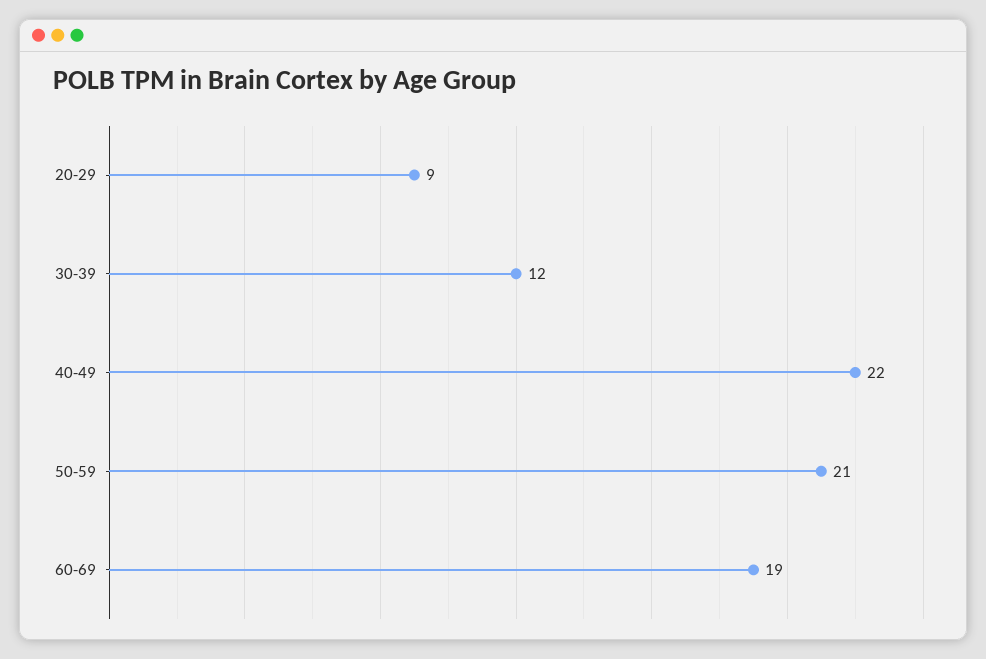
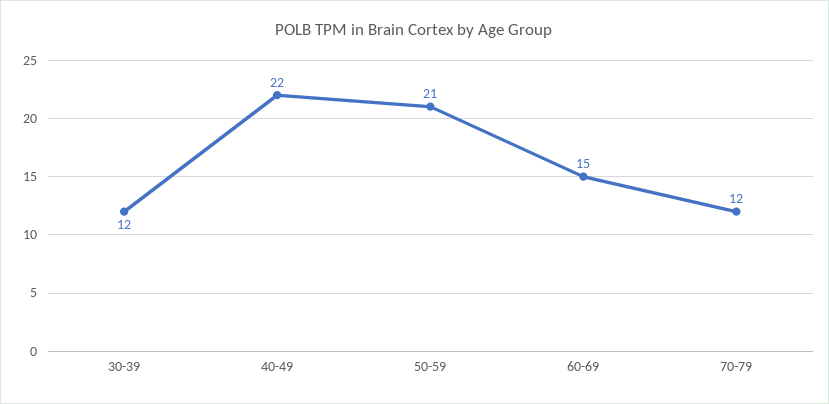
20-29: 9 -> none
60-69: 19 -> 15
70-79: none -> 12

